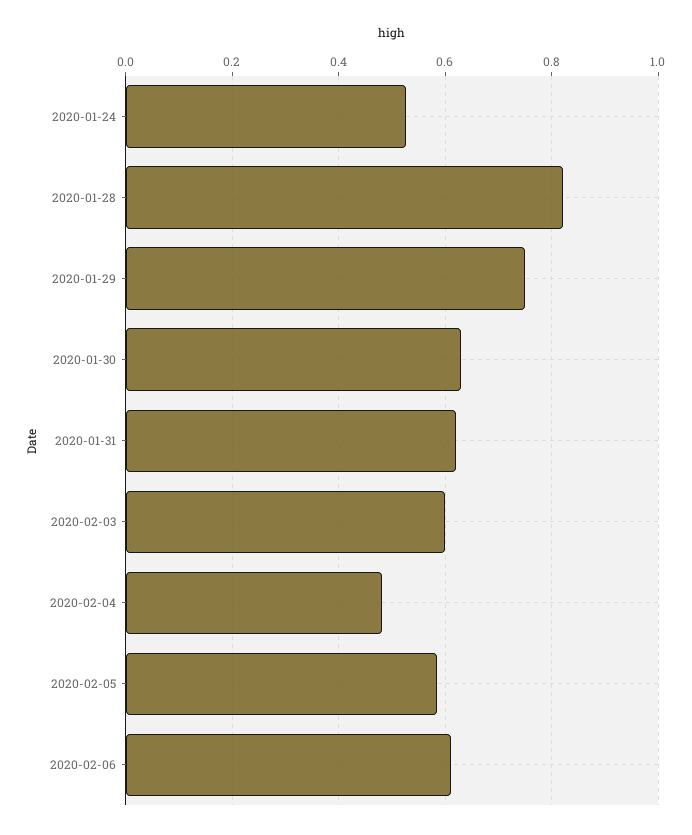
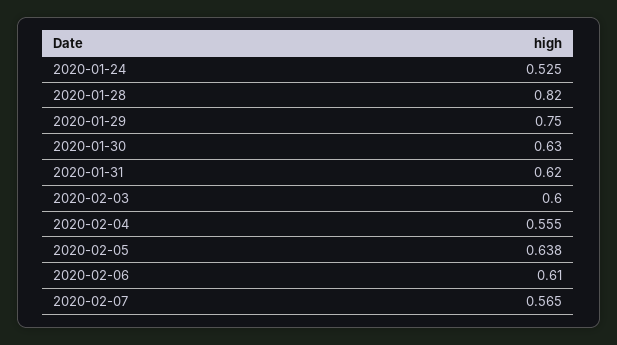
2020-02-04: 0.48 -> 0.555
2020-02-05: 0.58 -> 0.638
2020-02-07: none -> 0.565

